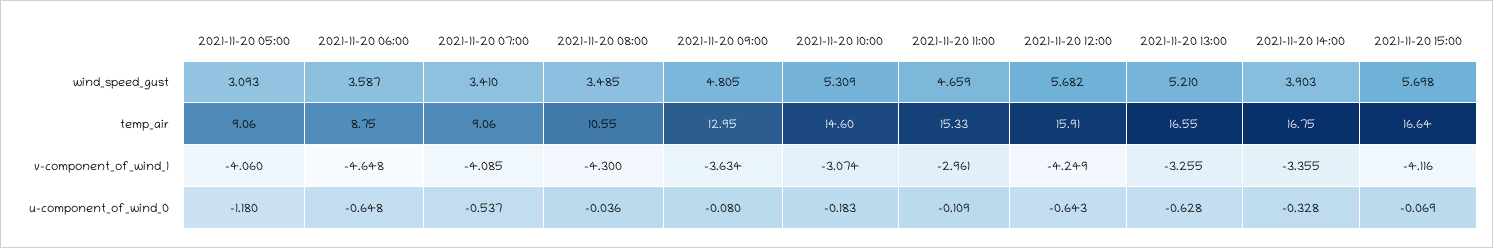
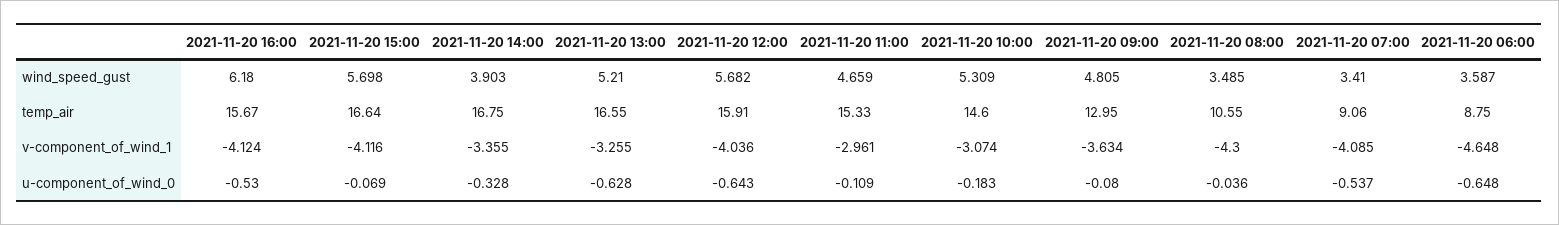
2021-11-20 05:00, wind_speed_gust: 3.093 -> none
2021-11-20 05:00, temp_air: 9.06 -> none
2021-11-20 05:00, v-component_of_wind_1: -4.06 -> none
2021-11-20 12:00, v-component_of_wind_1: -4.249 -> -4.036
2021-11-20 05:00, u-component_of_wind_0: -1.18 -> none
2021-11-20 16:00, wind_speed_gust: none -> 6.18
2021-11-20 16:00, temp_air: none -> 15.67
2021-11-20 16:00, v-component_of_wind_1: none -> -4.124
2021-11-20 16:00, u-component_of_wind_0: none -> -0.53

